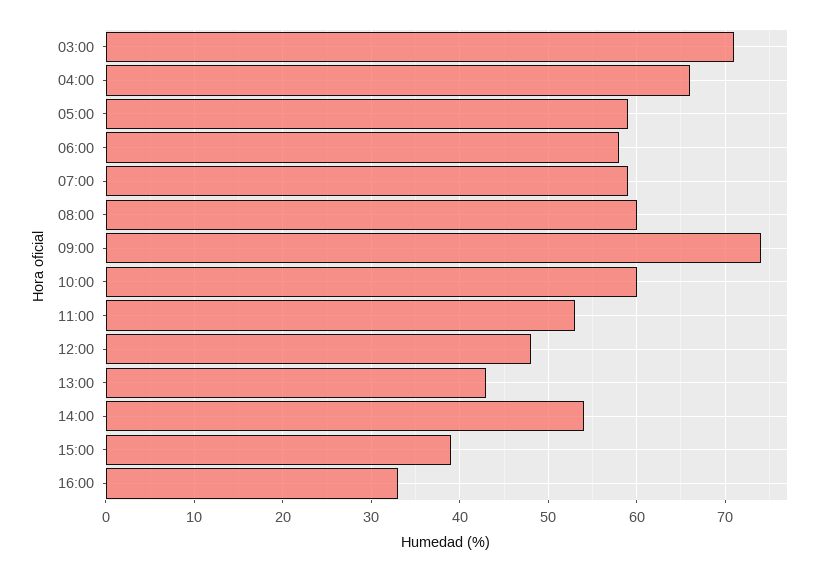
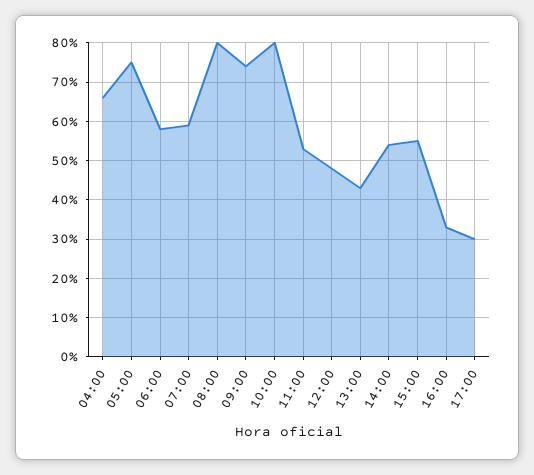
03:00: 71 -> none
05:00: 59 -> 75
08:00: 60 -> 80
10:00: 60 -> 80
15:00: 39 -> 55
17:00: none -> 30

